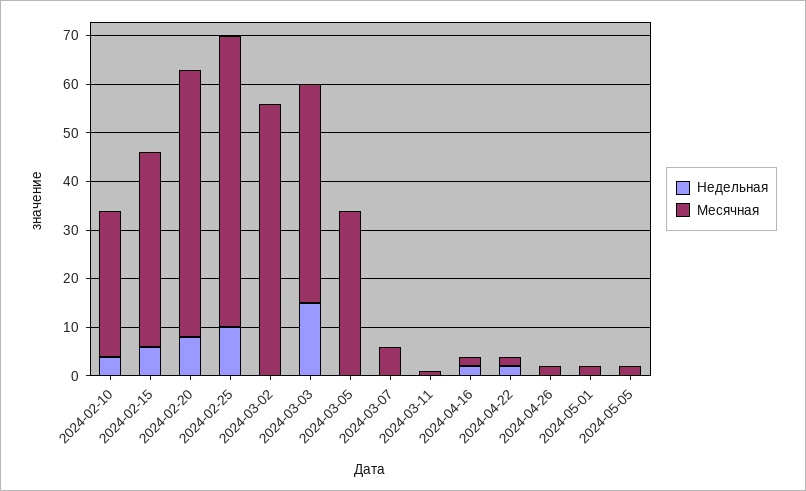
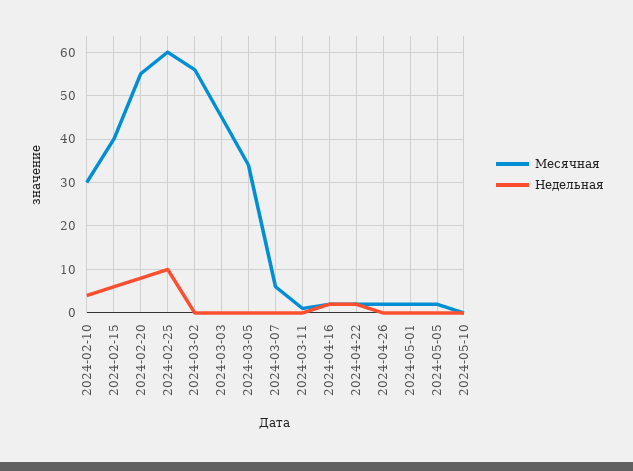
Недельная, 2024-03-03: 15 -> 0
Месячная, 2024-05-10: none -> 0
Недельная, 2024-05-10: none -> 0

